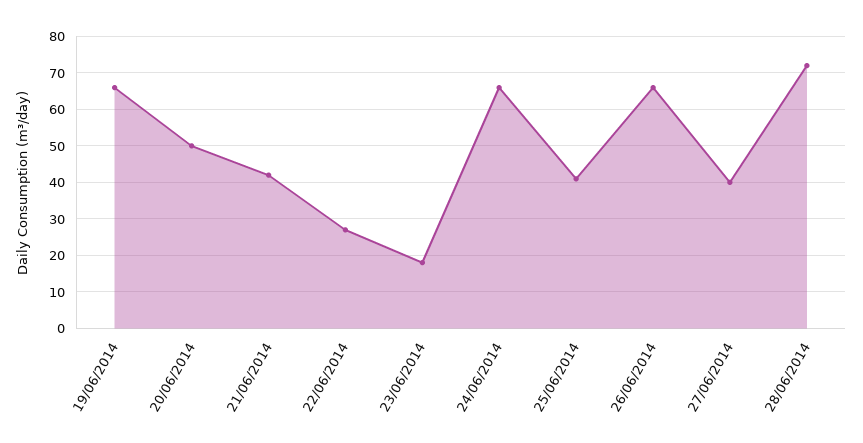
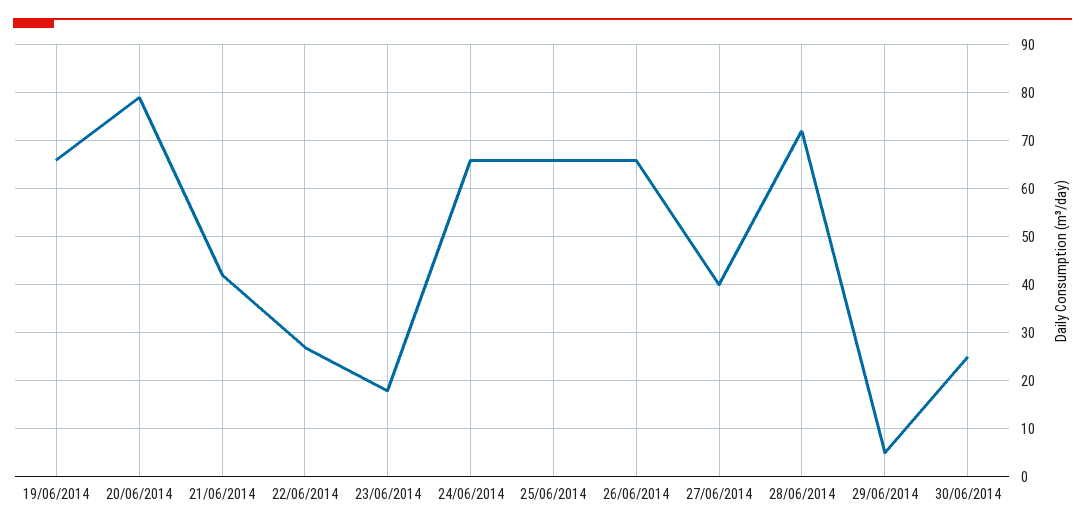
20/06/2014: 50 -> 80
25/06/2014: 40 -> 65
29/06/2014: none -> 5
30/06/2014: none -> 25

